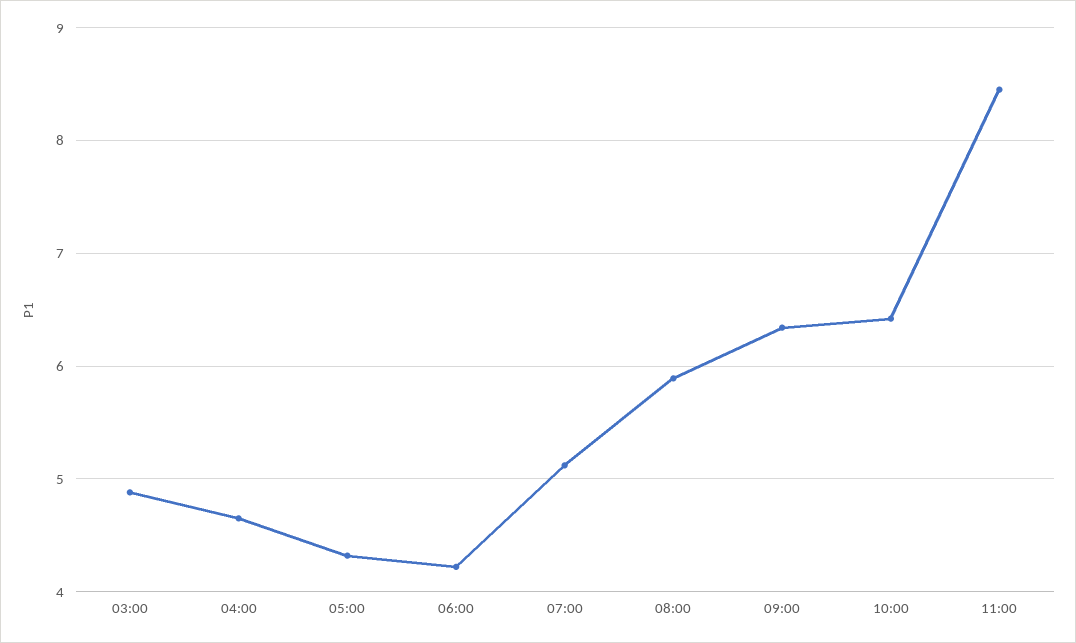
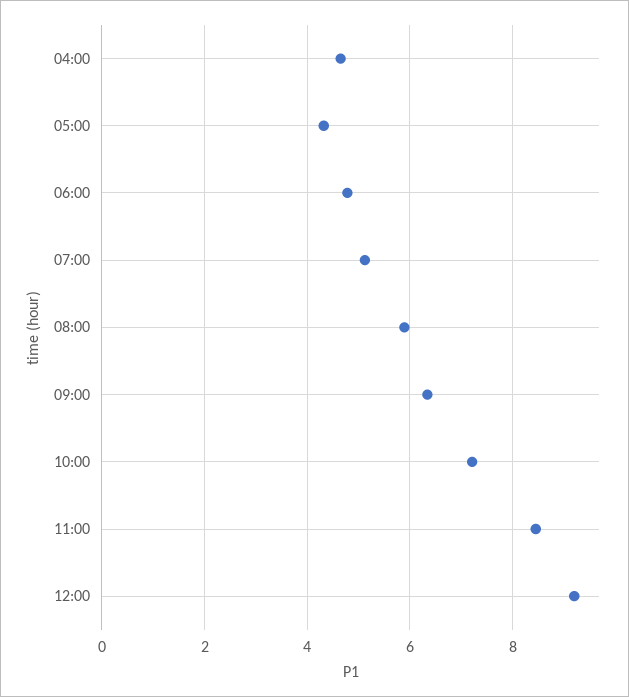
03:00: 4.9 -> none
06:00: 4.2 -> 4.8
10:00: 6.4 -> 7.2
12:00: none -> 9.2

